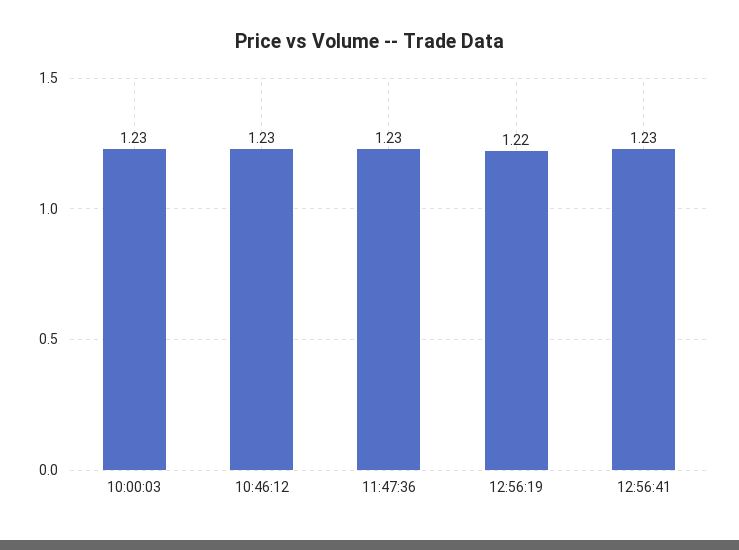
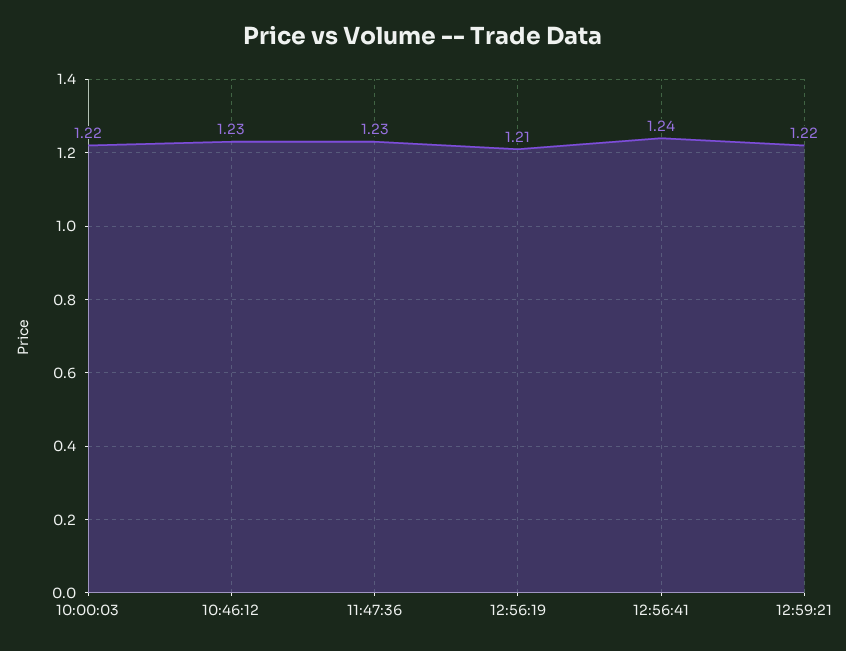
10:00:03: 1.23 -> 1.22
12:56:19: 1.22 -> 1.21
12:56:41: 1.23 -> 1.24
12:59:21: none -> 1.22

